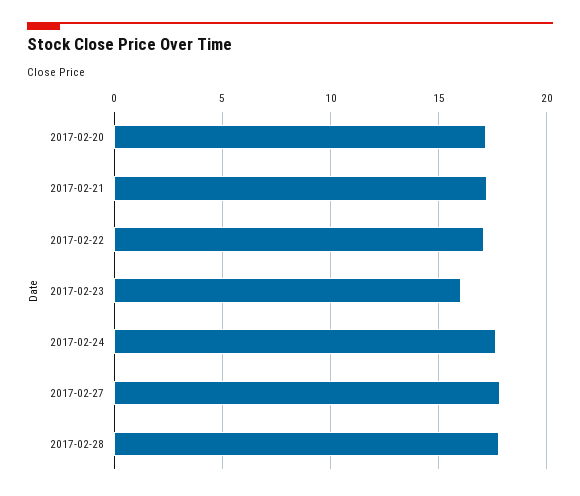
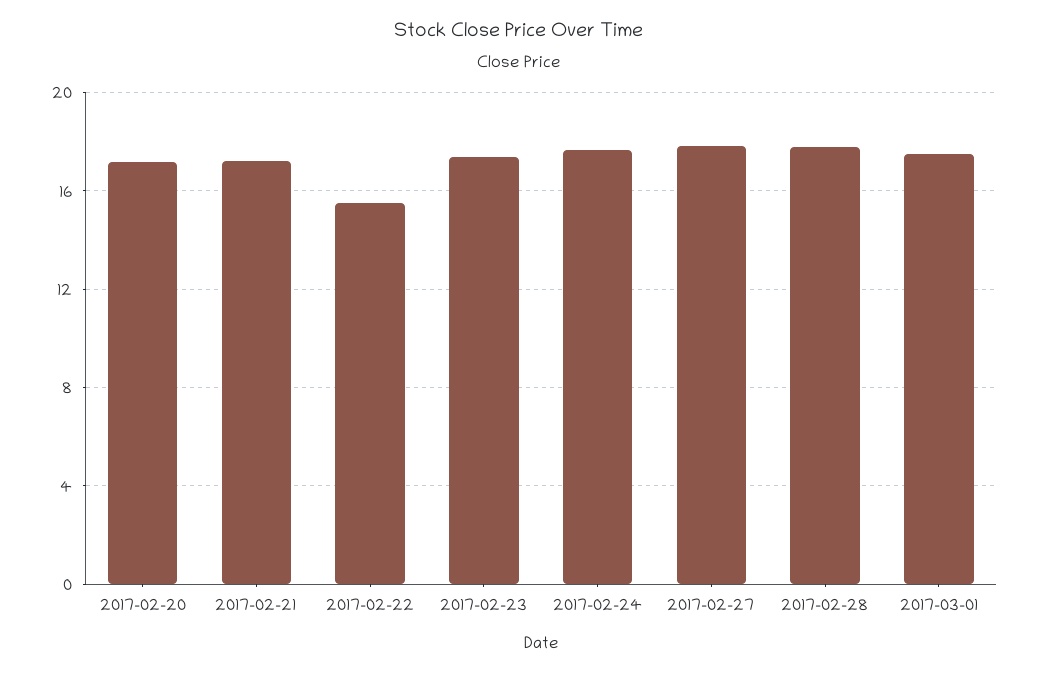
2017-02-22: 17 -> 15.5
2017-02-23: 16 -> 17.5
2017-03-01: none -> 17.5

